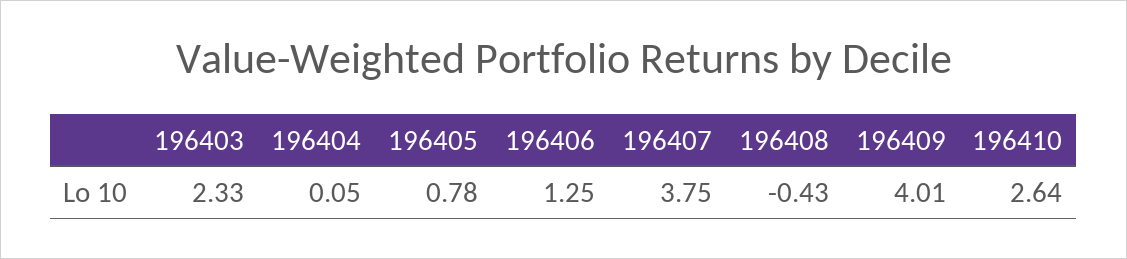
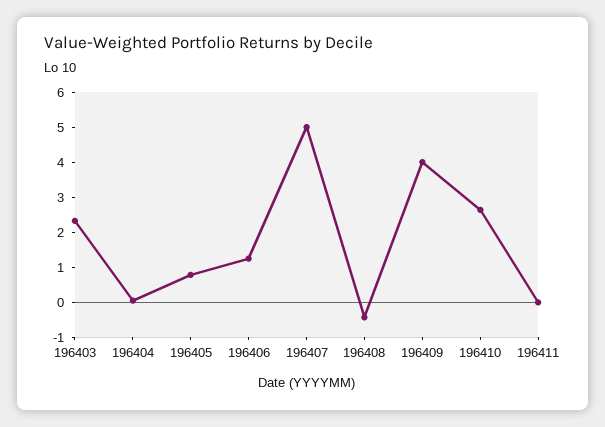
196407: 3.75 -> 5
196411: none -> 0

